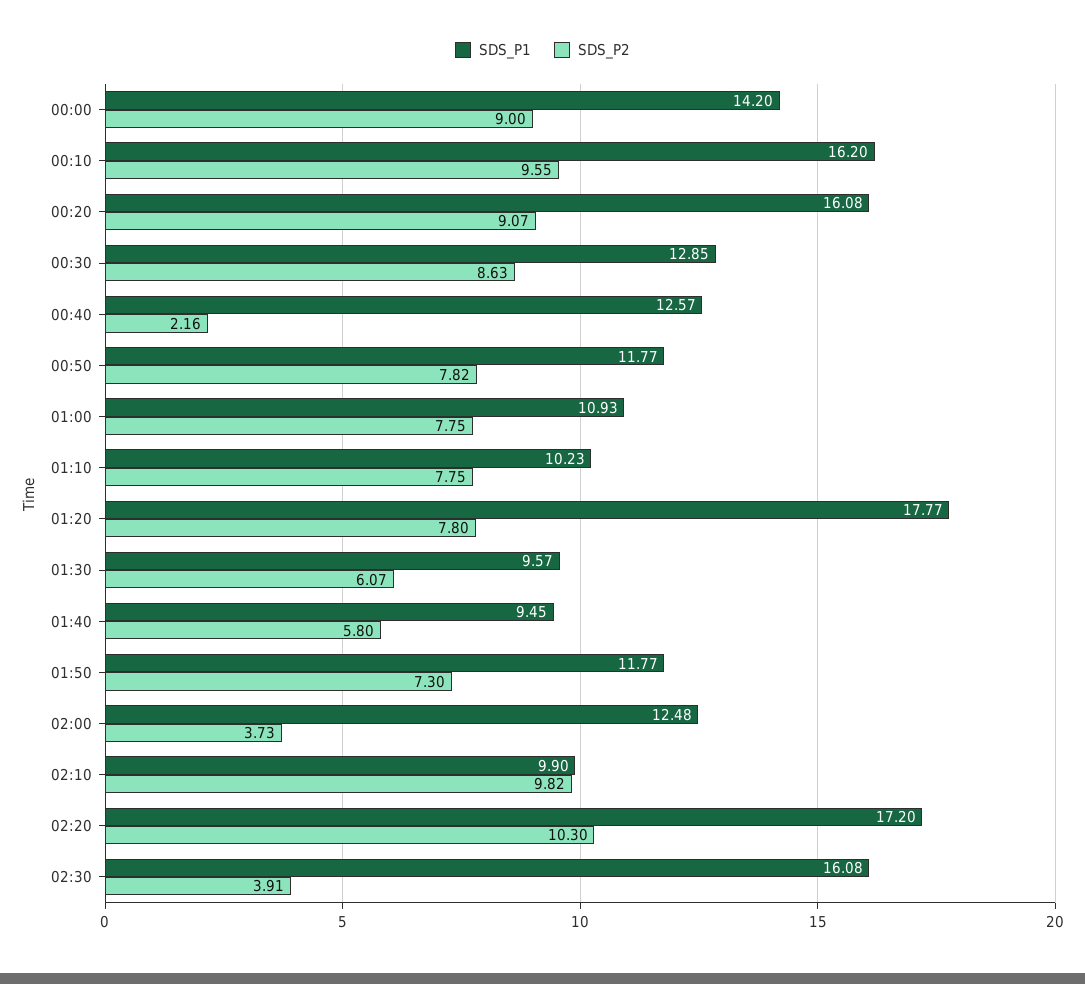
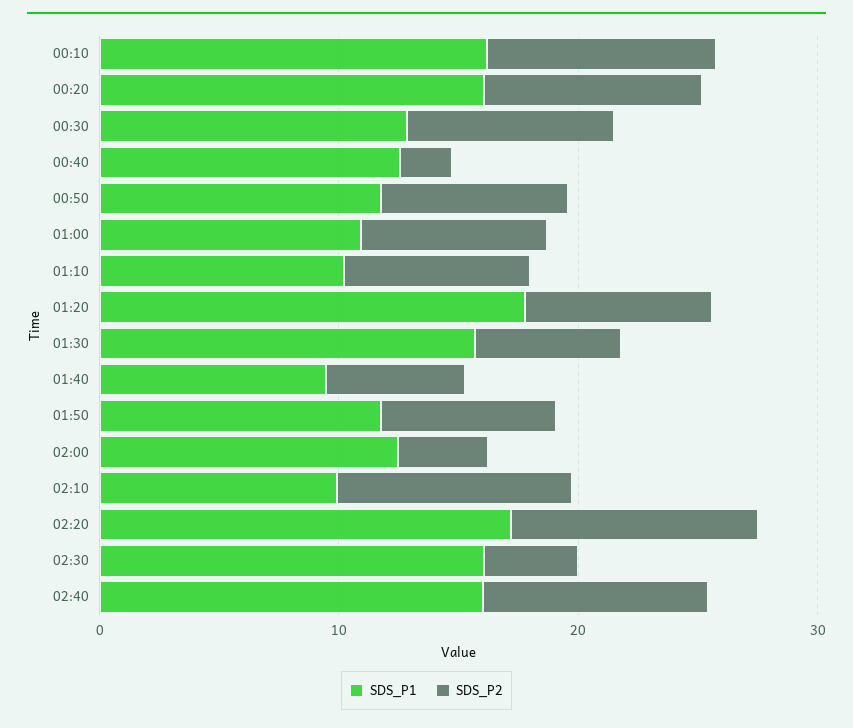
SDS_P1, 00:00: 14.2 -> none
SDS_P2, 00:00: 9 -> none
SDS_P1, 01:30: 9.57 -> 16
SDS_P1, 02:40: none -> 16
SDS_P2, 02:40: none -> 10

